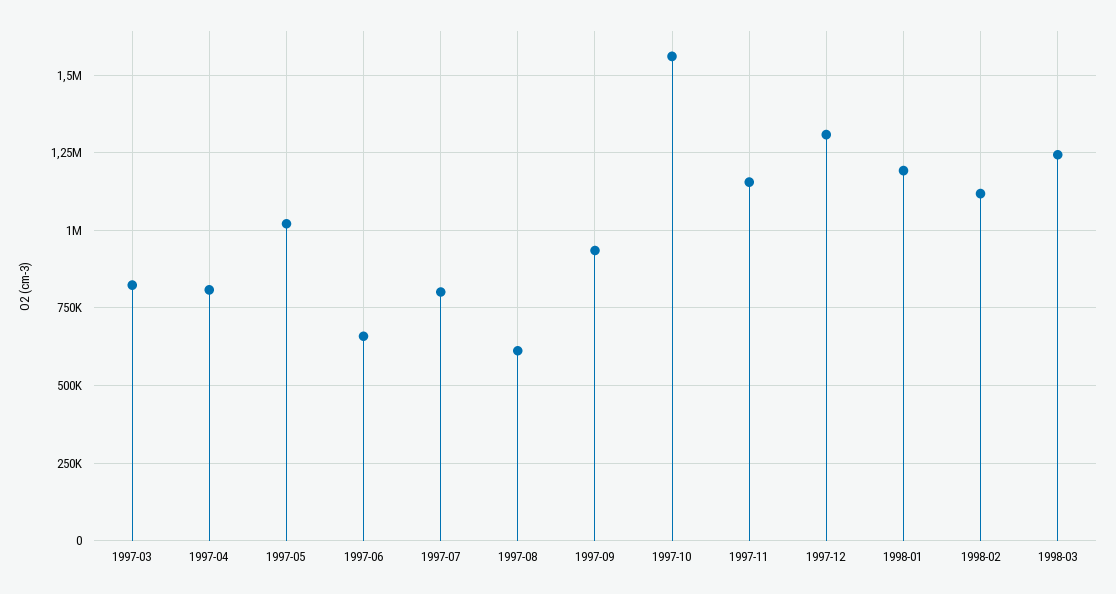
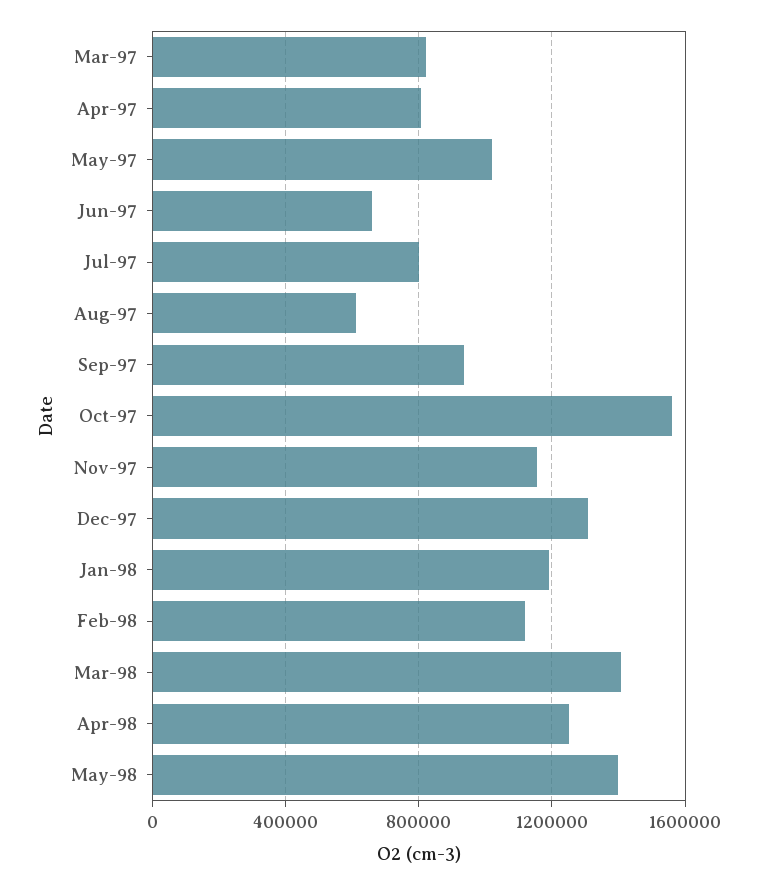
1998-03: 1250000 -> 1400000
Apr-98: none -> 1250000
May-98: none -> 1400000

